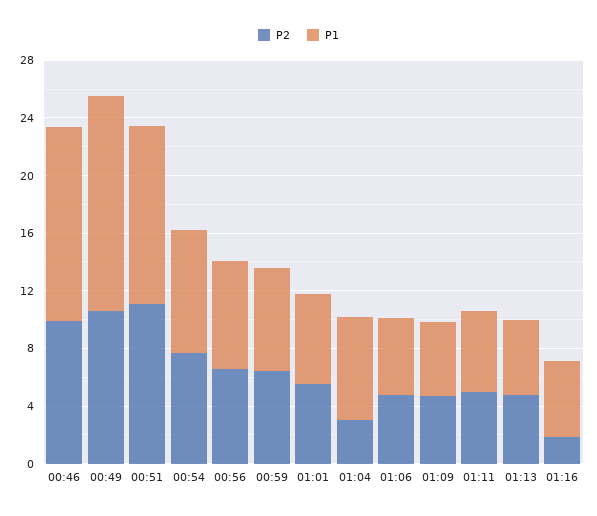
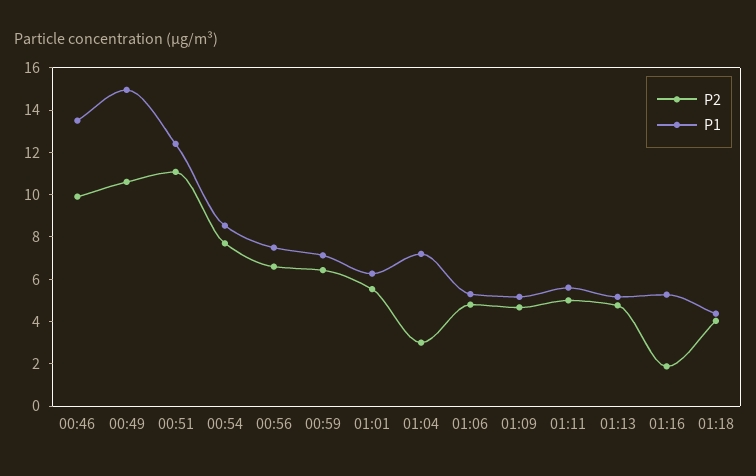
P2, 01:18: none -> 4
P1, 01:18: none -> 4.5

